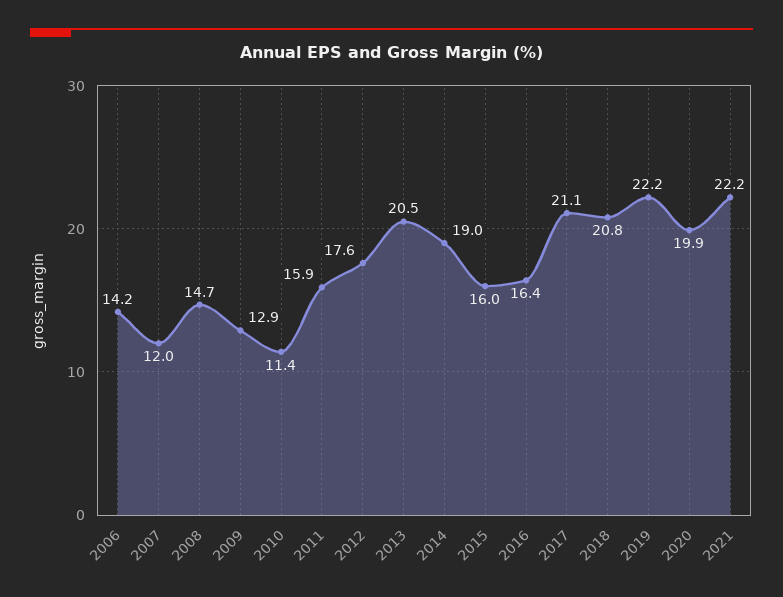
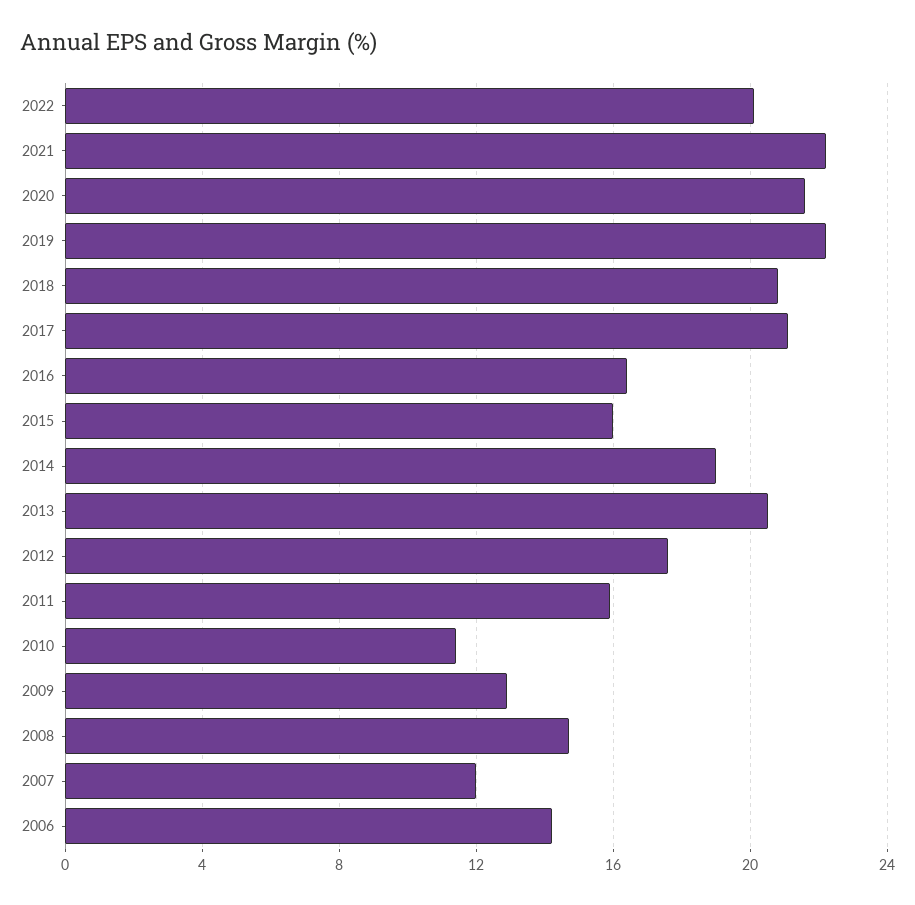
2020: 19.9 -> 21.5
2022: none -> 20

